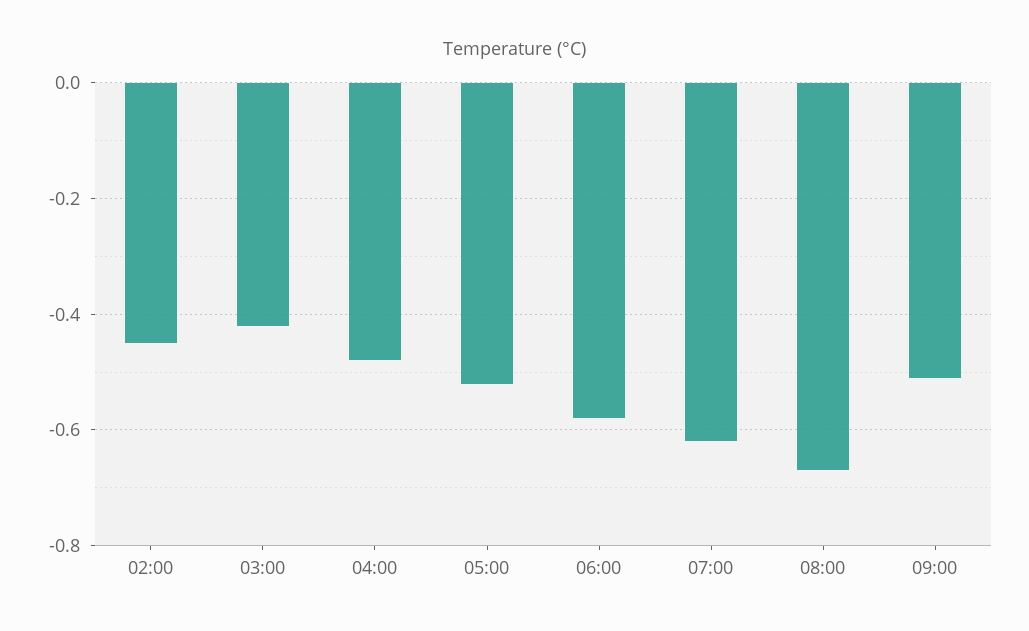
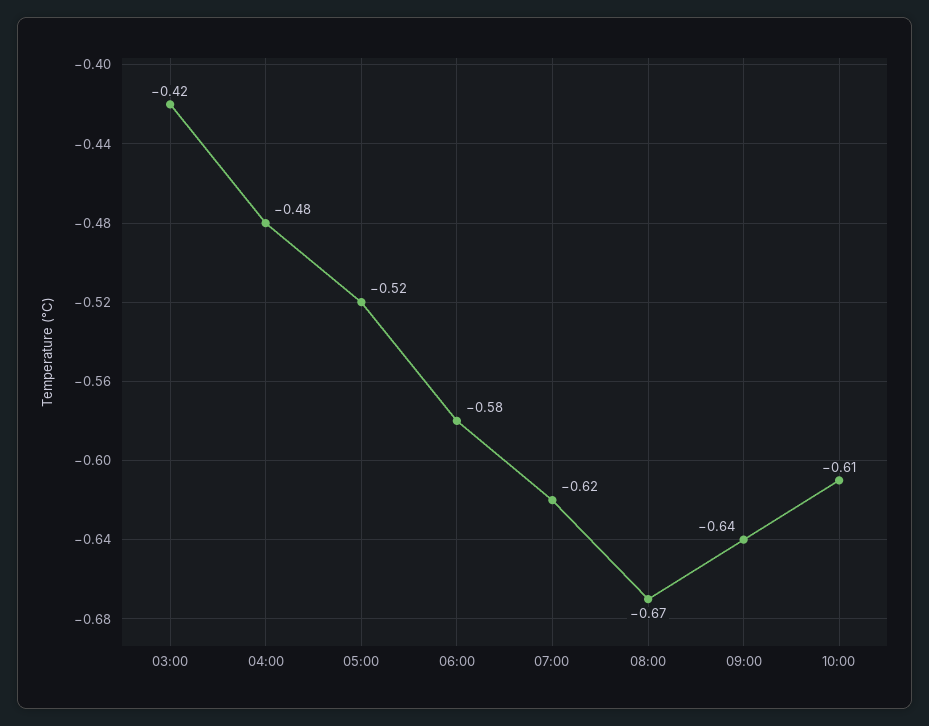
02:00: -0.45 -> none
09:00: -0.5 -> -0.64
10:00: none -> -0.61

